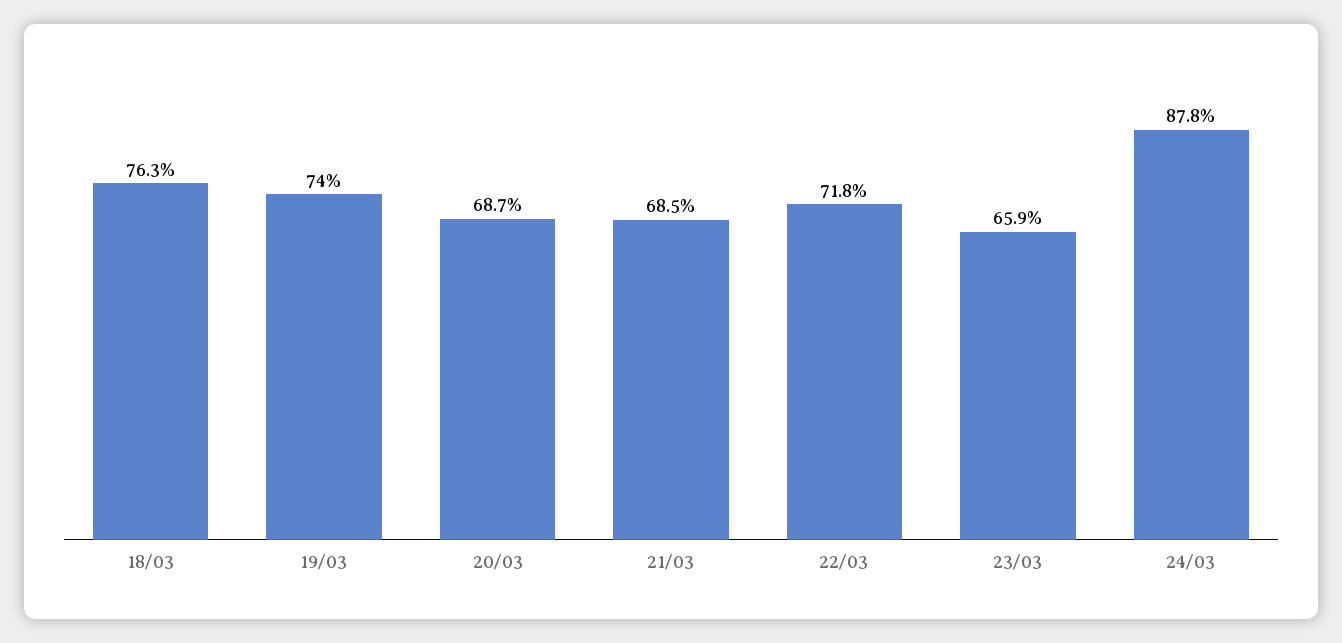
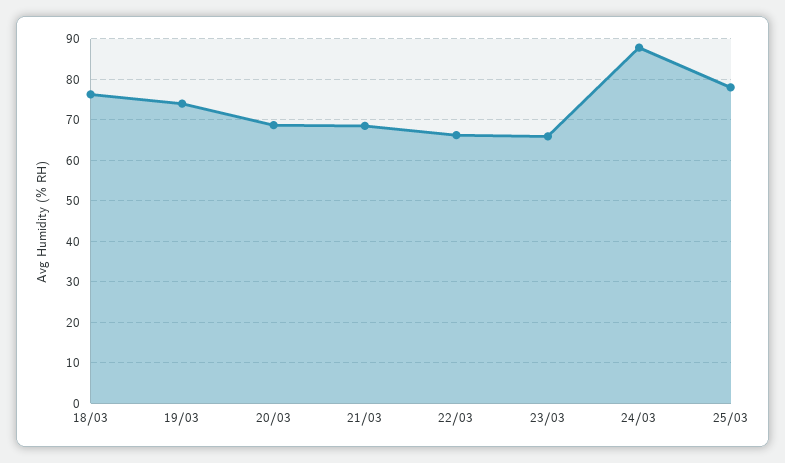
22/03: 71.8 -> 66
25/03: none -> 78

